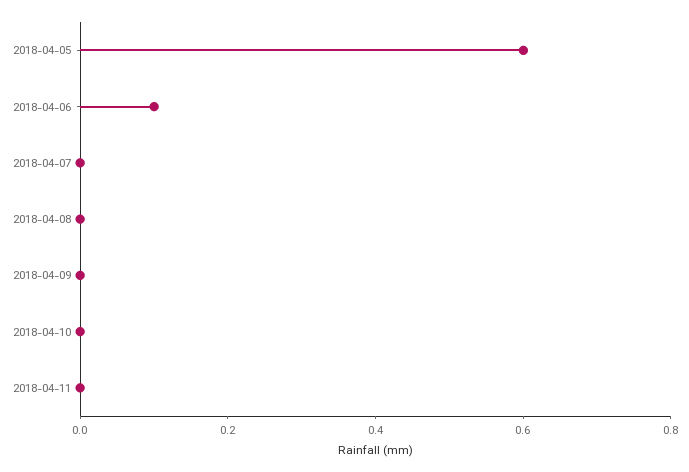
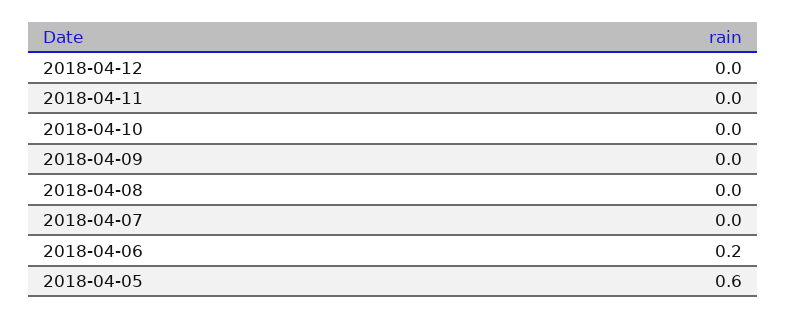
2018-04-06: 0.1 -> 0.2
2018-04-12: none -> 0

